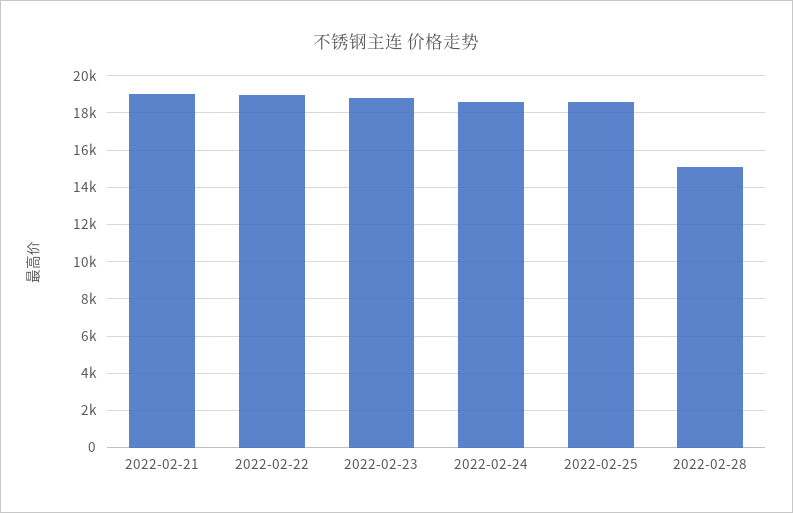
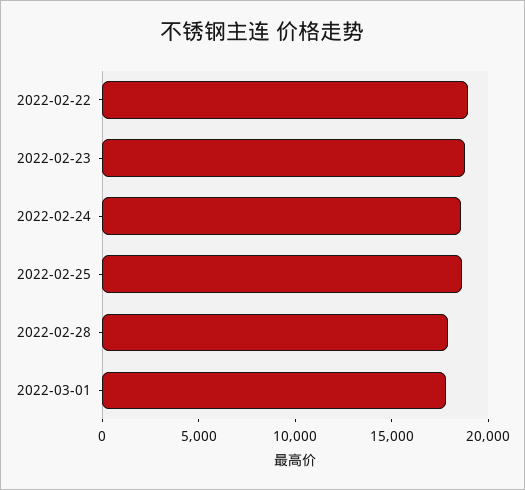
2022-02-21: 19000 -> none
2022-02-28: 15000 -> 18000
2022-03-01: none -> 18000

